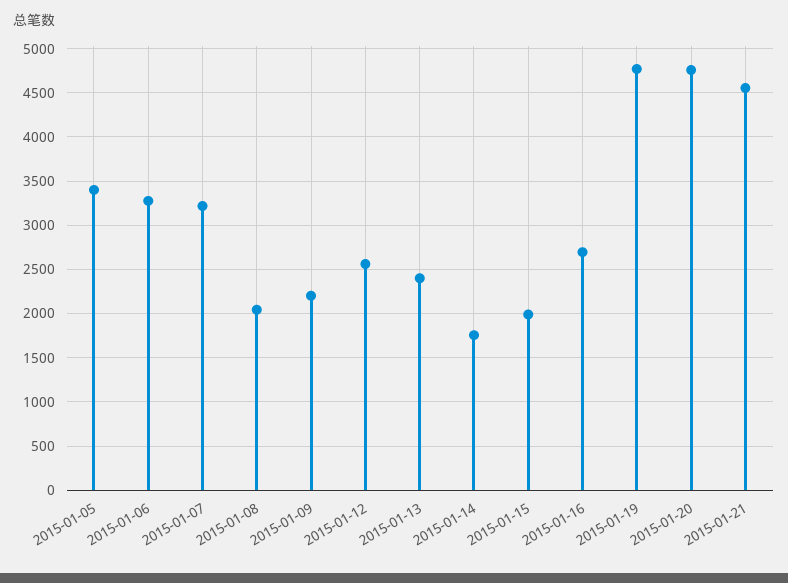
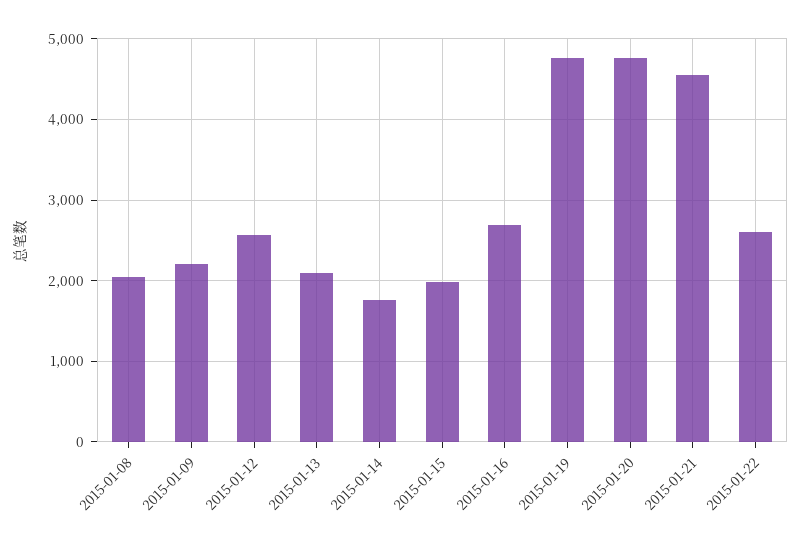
2015-01-05: 3400 -> none
2015-01-06: 3300 -> none
2015-01-07: 3200 -> none
2015-01-13: 2400 -> 2100
2015-01-22: none -> 2600

